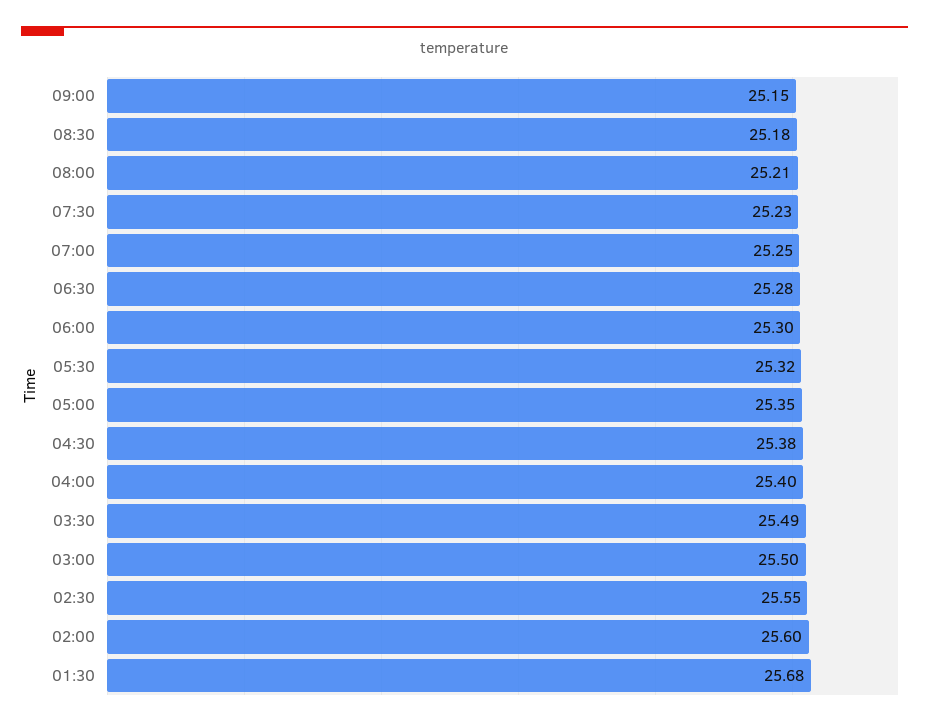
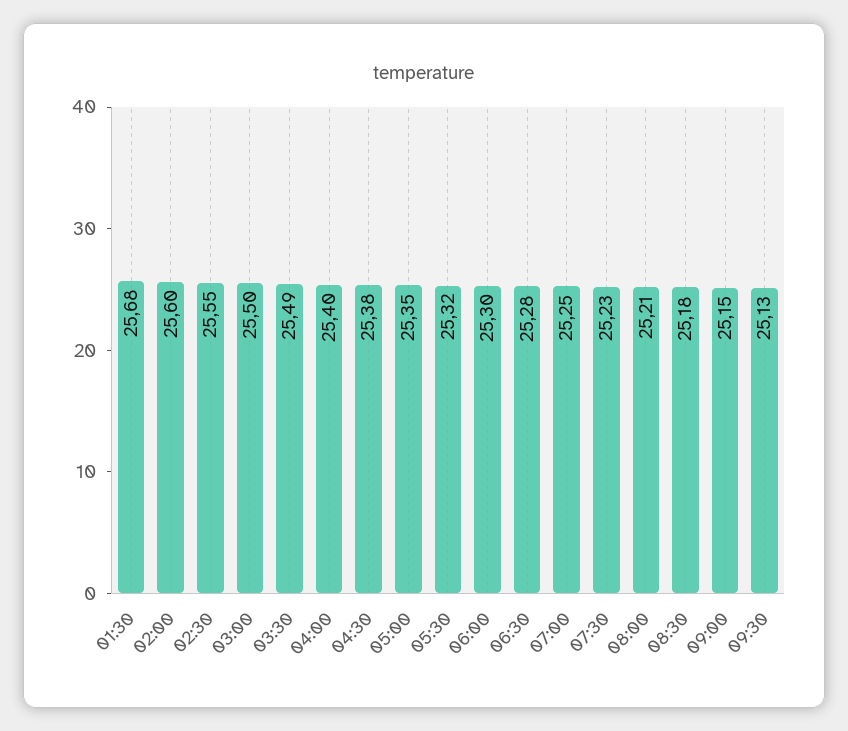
09:30: none -> 25.13

